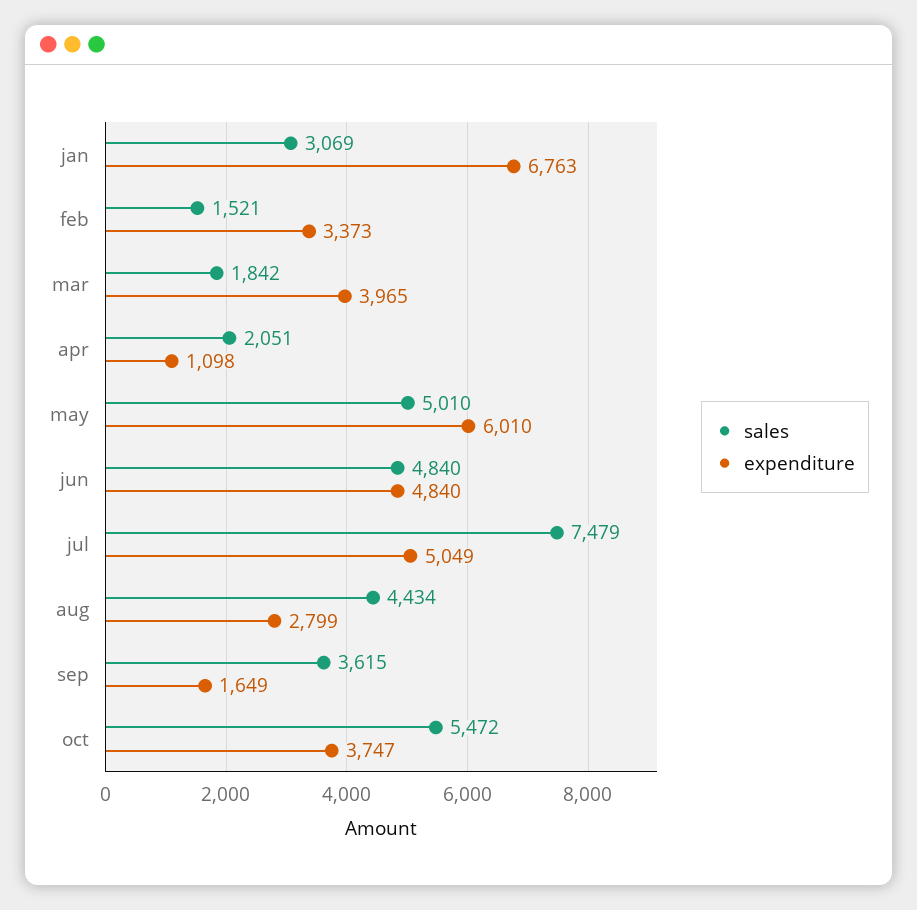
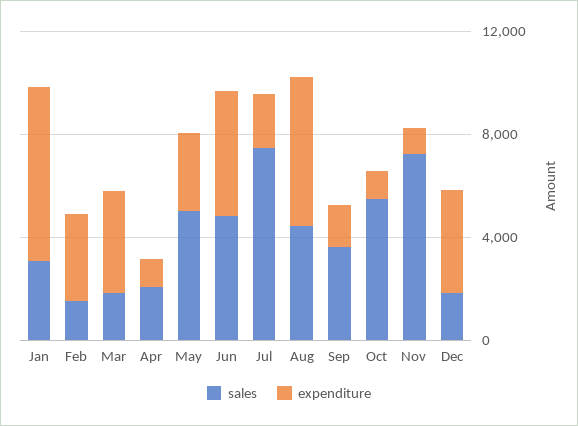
expenditure, may: 6010 -> 3000
expenditure, jul: 5049 -> 2000
expenditure, aug: 2799 -> 6000
expenditure, oct: 3747 -> 1000
sales, Nov: none -> 7000
expenditure, Nov: none -> 1000
sales, Dec: none -> 2000
expenditure, Dec: none -> 4000

